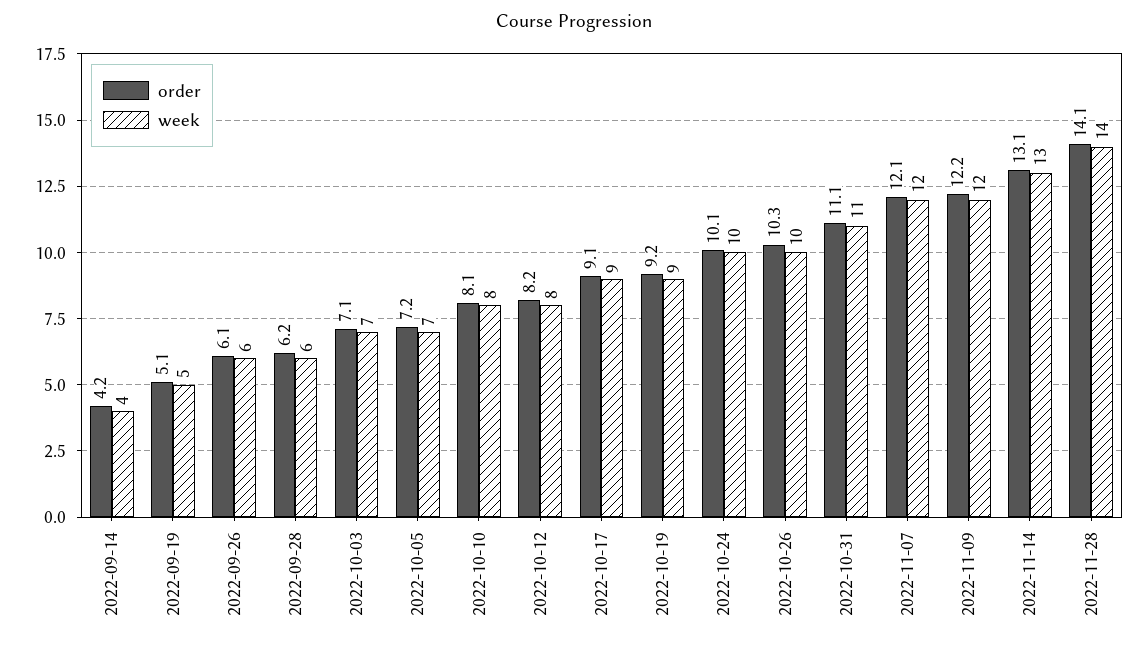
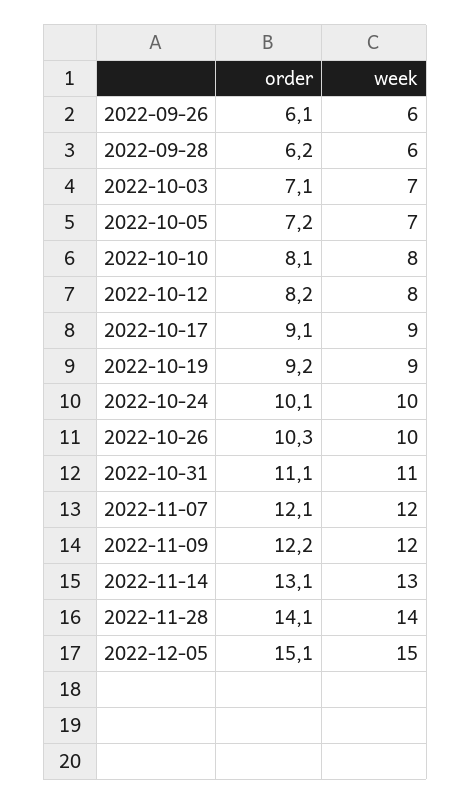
order, 2022-09-14: 4.2 -> none
week, 2022-09-14: 4 -> none
order, 2022-09-19: 5.1 -> none
week, 2022-09-19: 5 -> none
order, 2022-12-05: none -> 15.1
week, 2022-12-05: none -> 15

